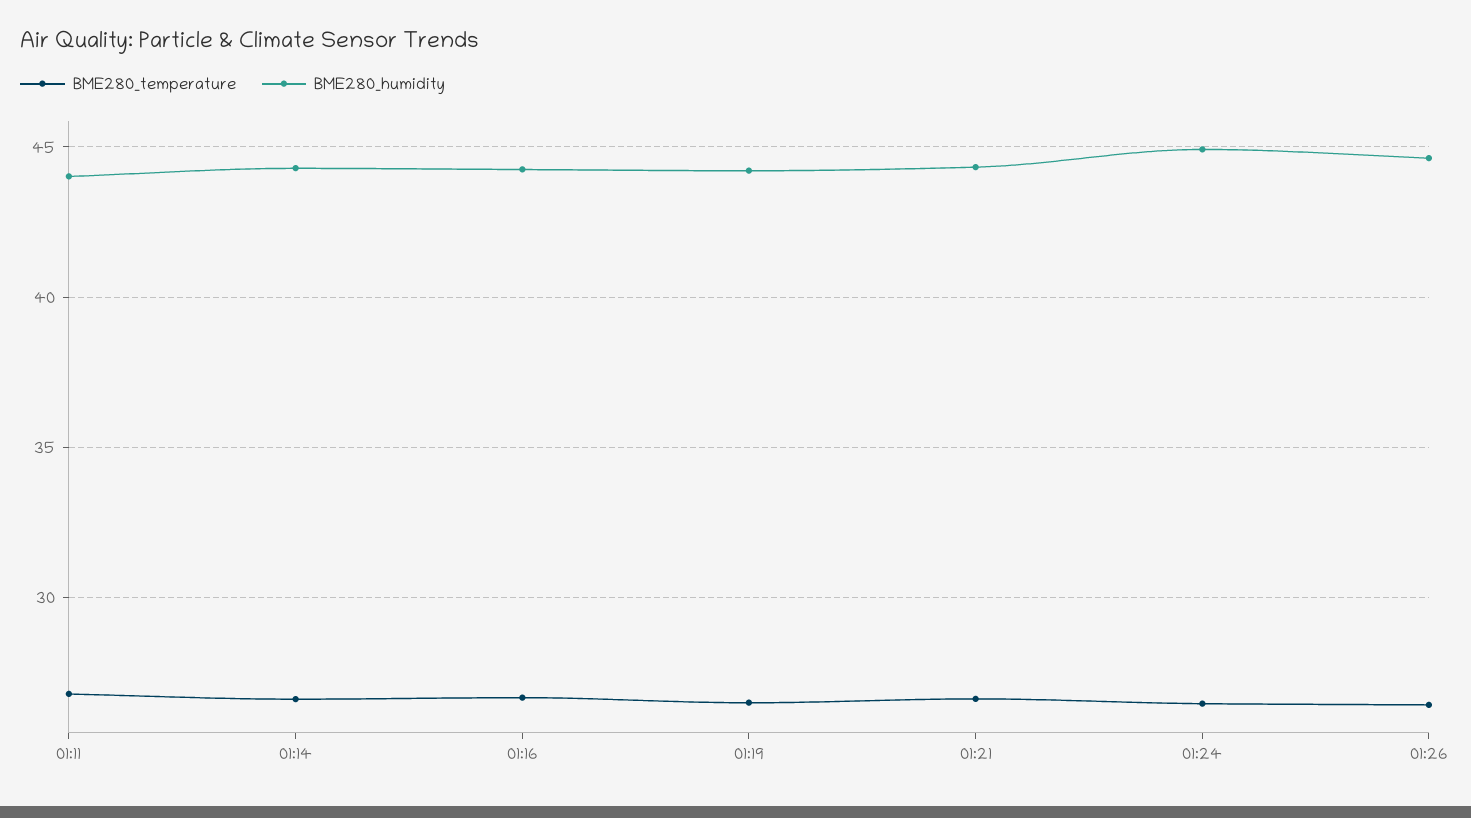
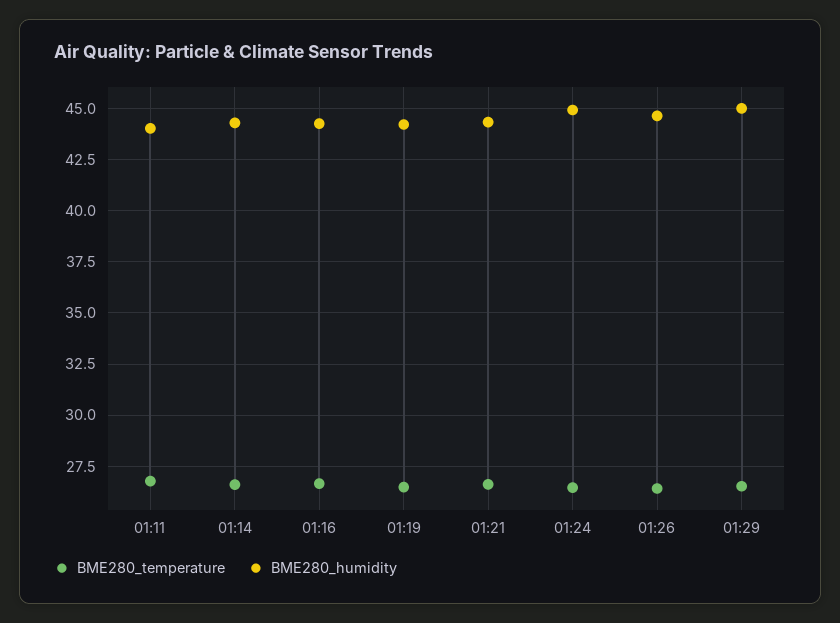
BME280_temperature, 01:29: none -> 26.5
BME280_humidity, 01:29: none -> 45

